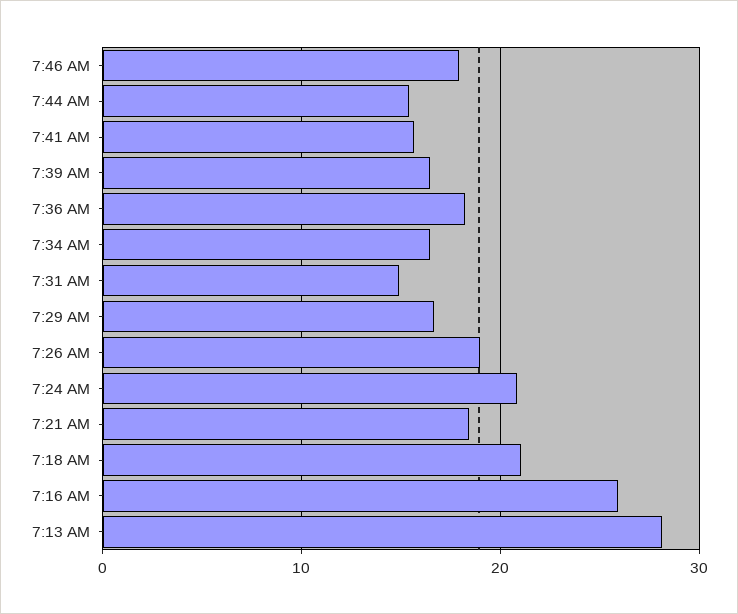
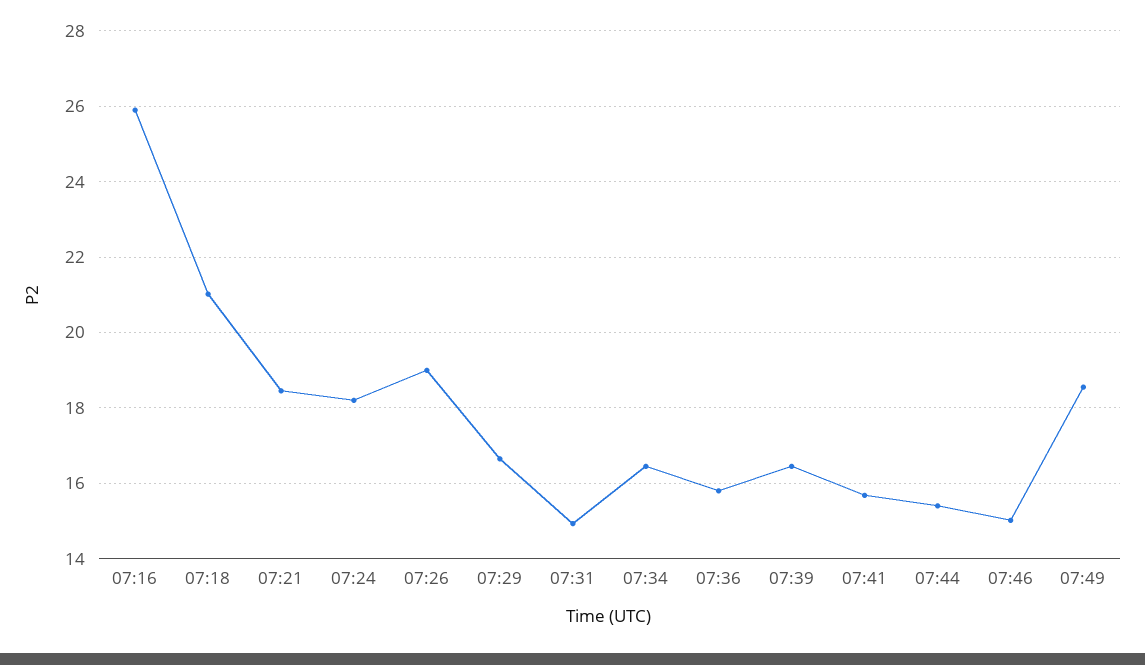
7:46 AM: 18 -> 15
7:36 AM: 18 -> 15.8
7:24 AM: 21 -> 18.2
7:13 AM: 28 -> none
07:49: none -> 18.6

